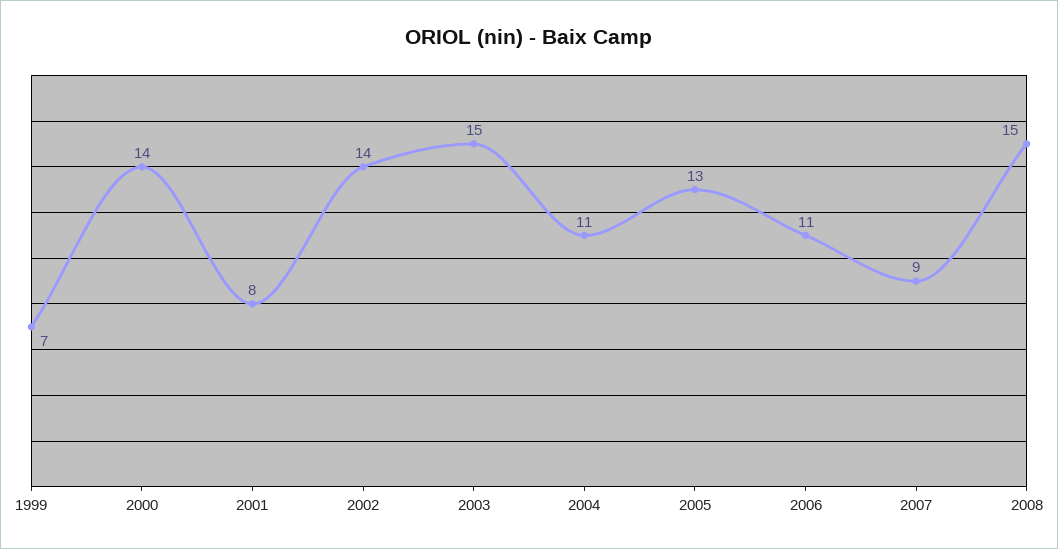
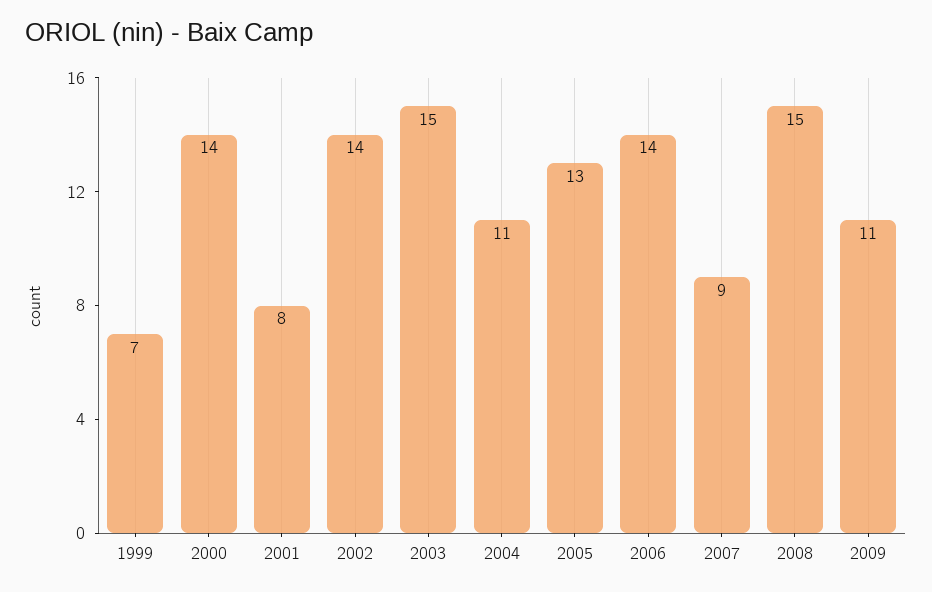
2006: 11 -> 14
2009: none -> 11

